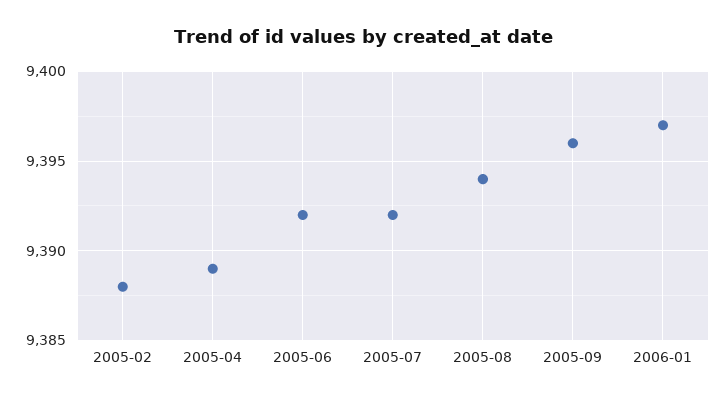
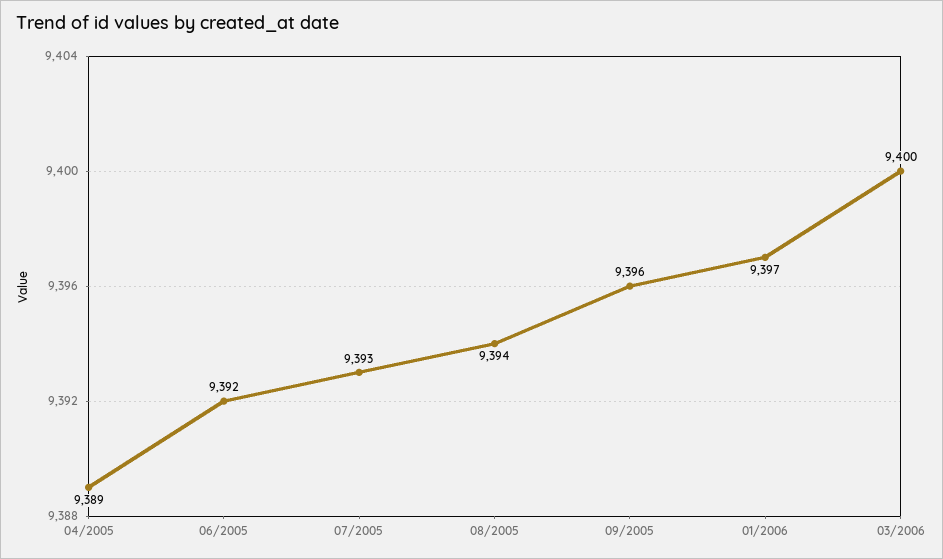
2005-02: 9388 -> none
2005-07: 9392 -> 9393
03/2006: none -> 9400

